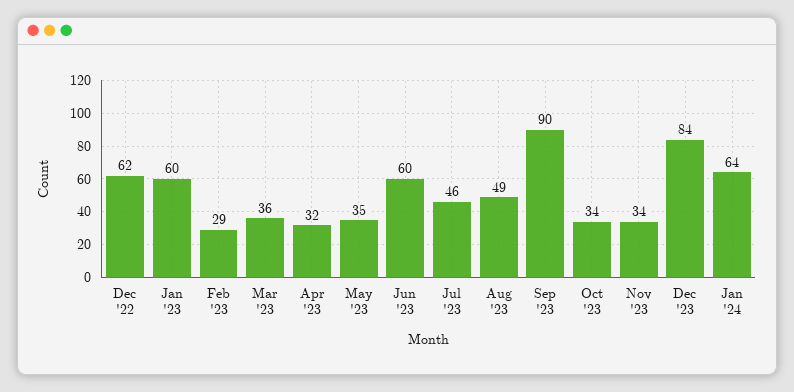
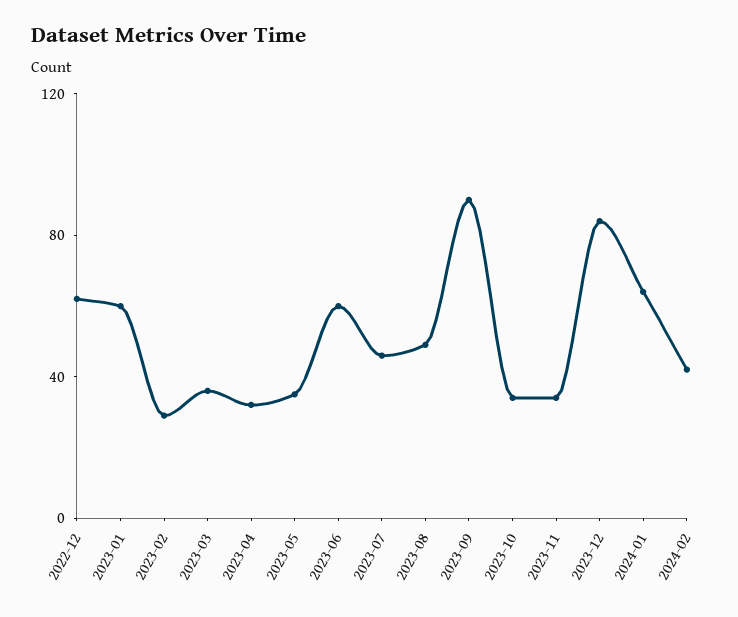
2024-02: none -> 40

